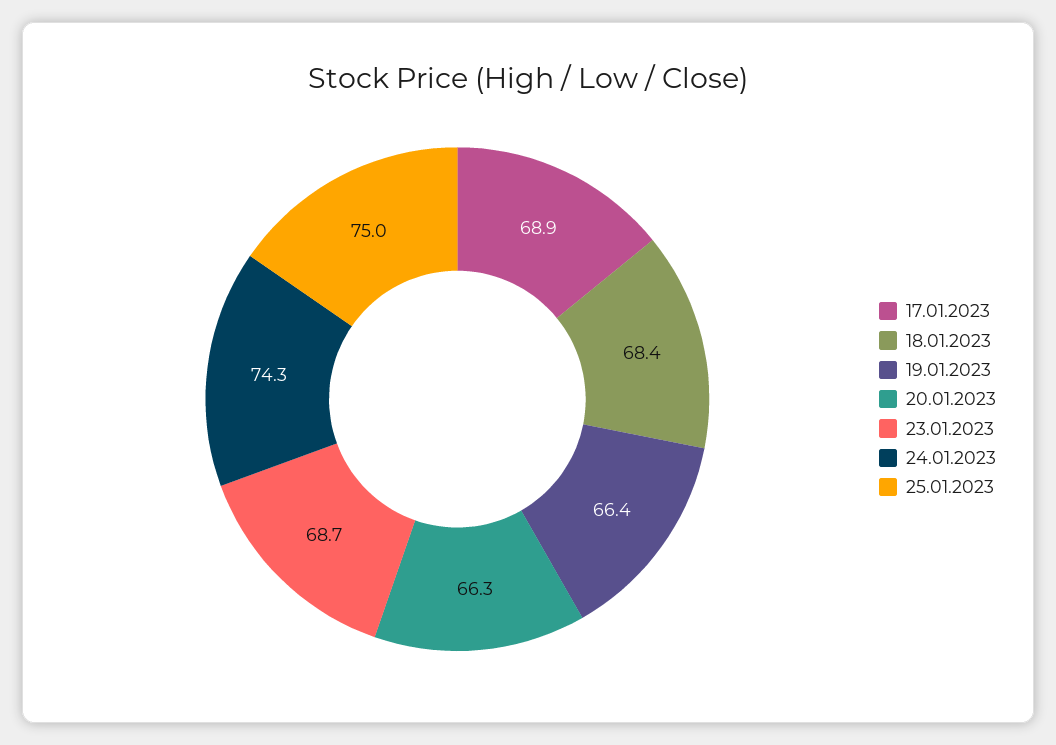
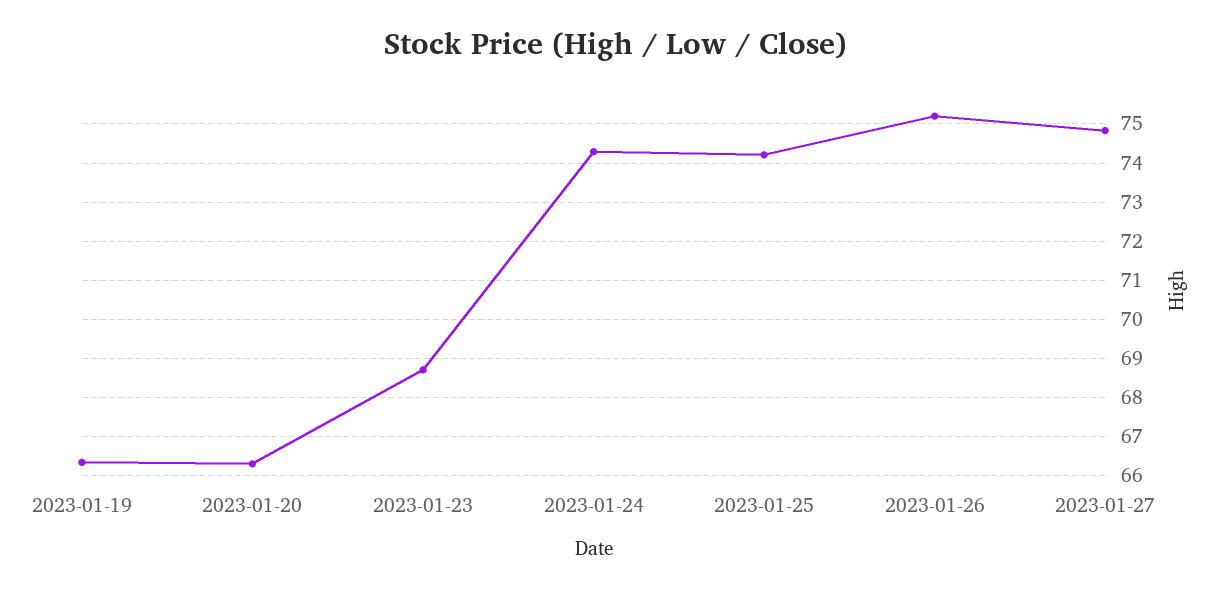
17.01.2023: 68.9 -> none
18.01.2023: 68.4 -> none
25.01.2023: 75 -> 74.2
2023-01-26: none -> 75.2
2023-01-27: none -> 74.8

